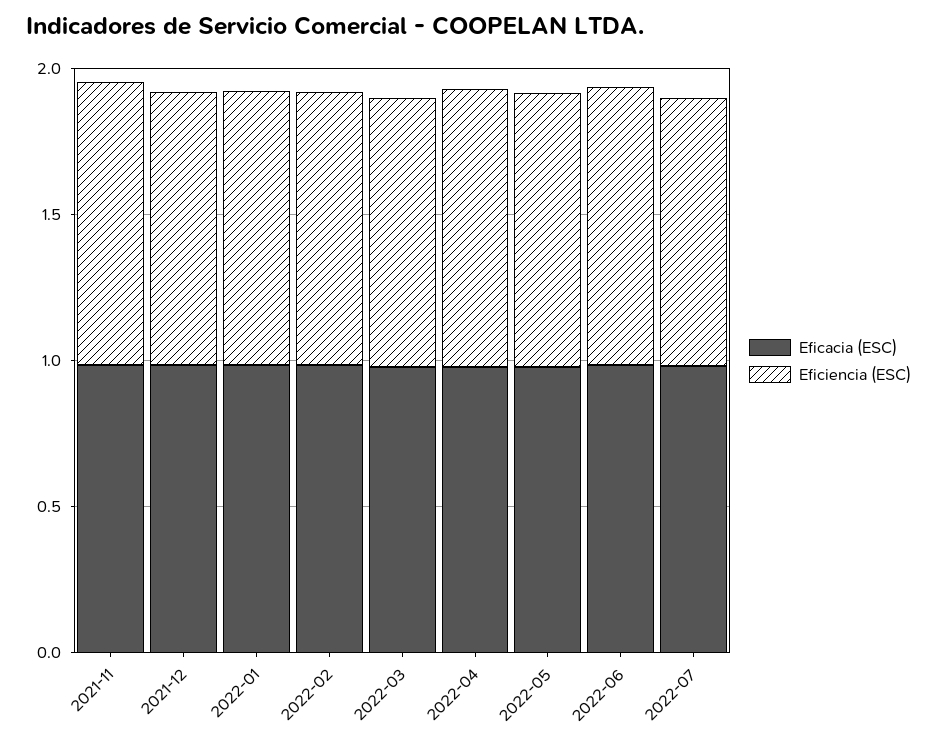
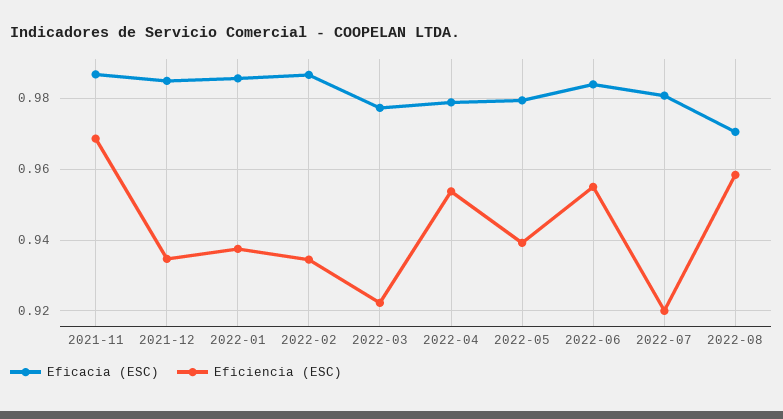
Eficacia (ESC), 2022-08: none -> 0.97
Eficiencia (ESC), 2022-08: none -> 0.958

